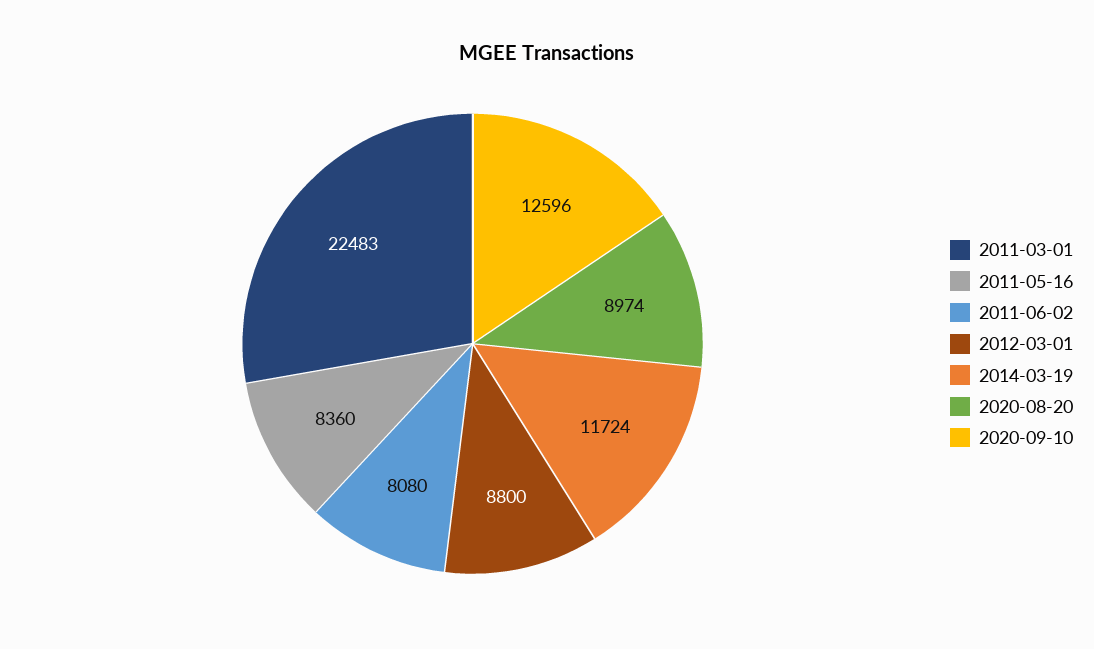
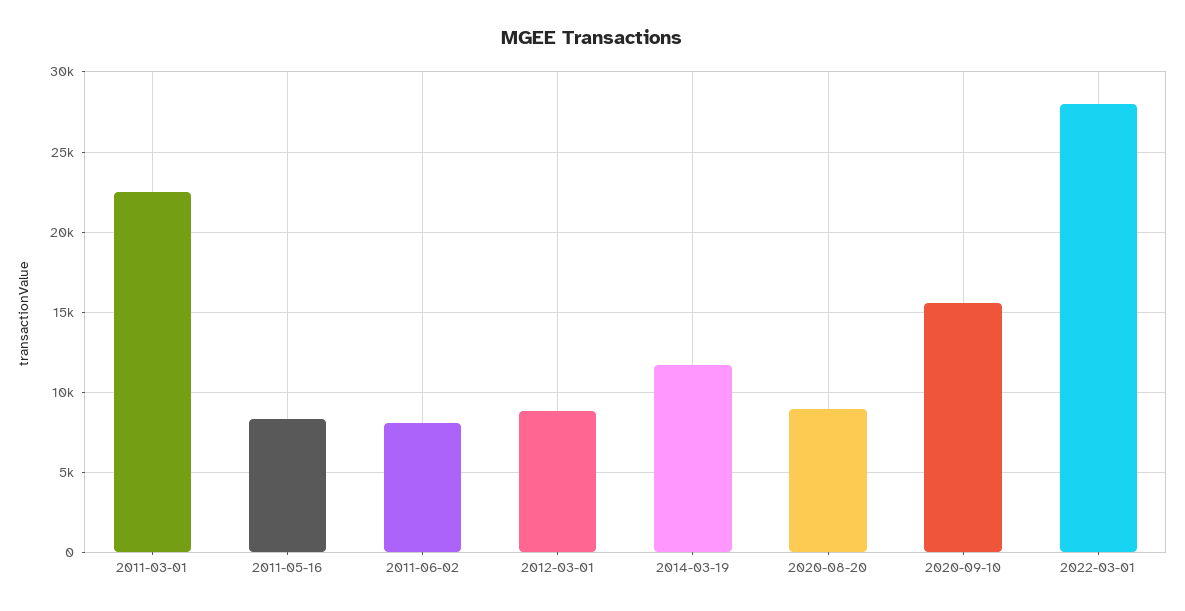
2020-09-10: 12596 -> 15500
2022-03-01: none -> 28000

